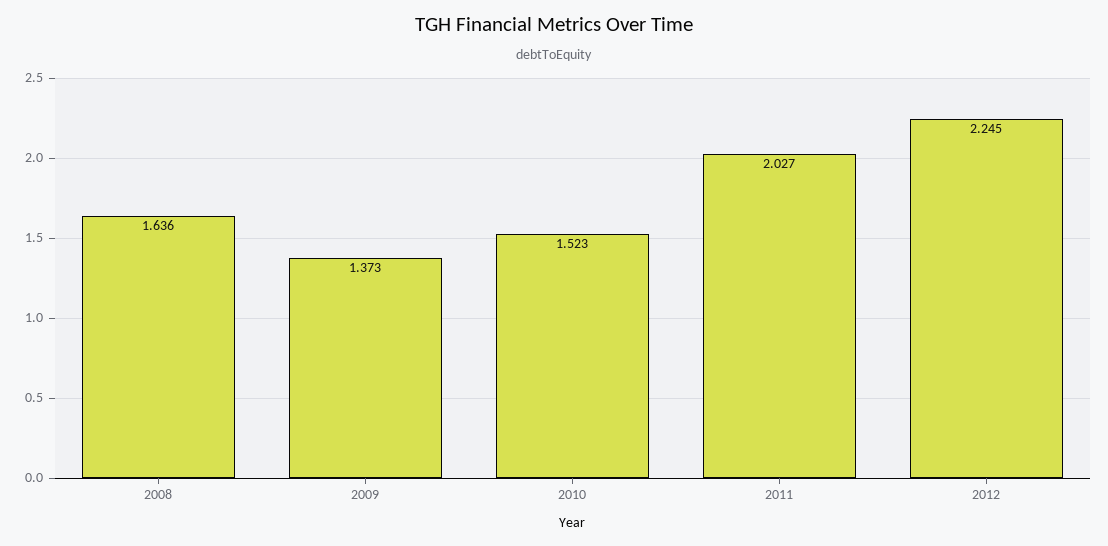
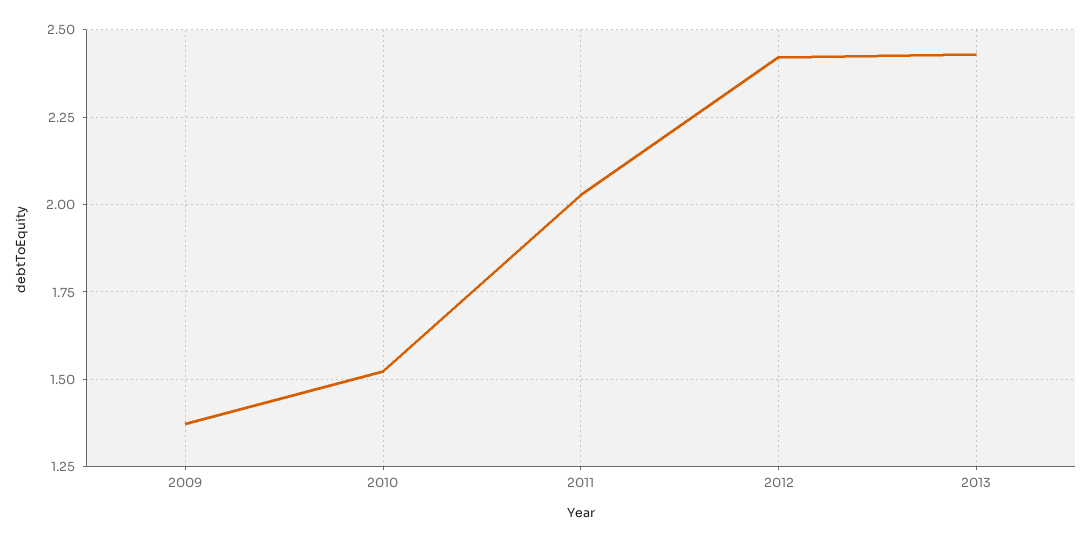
2008: 1.636 -> none
2012: 2.245 -> 2.425
2013: none -> 2.425

